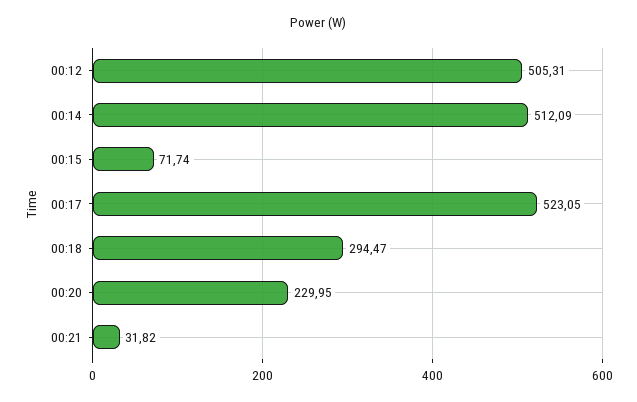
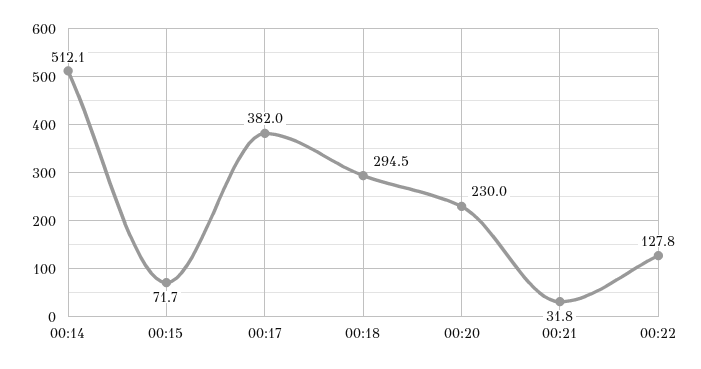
00:12: 505.31 -> none
00:17: 523.05 -> 382
00:22: none -> 127.8

